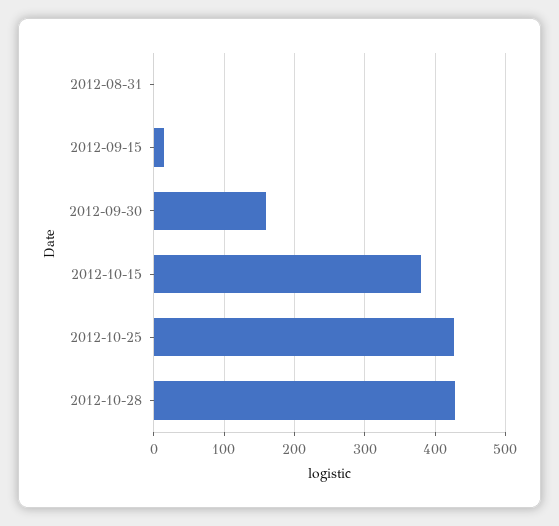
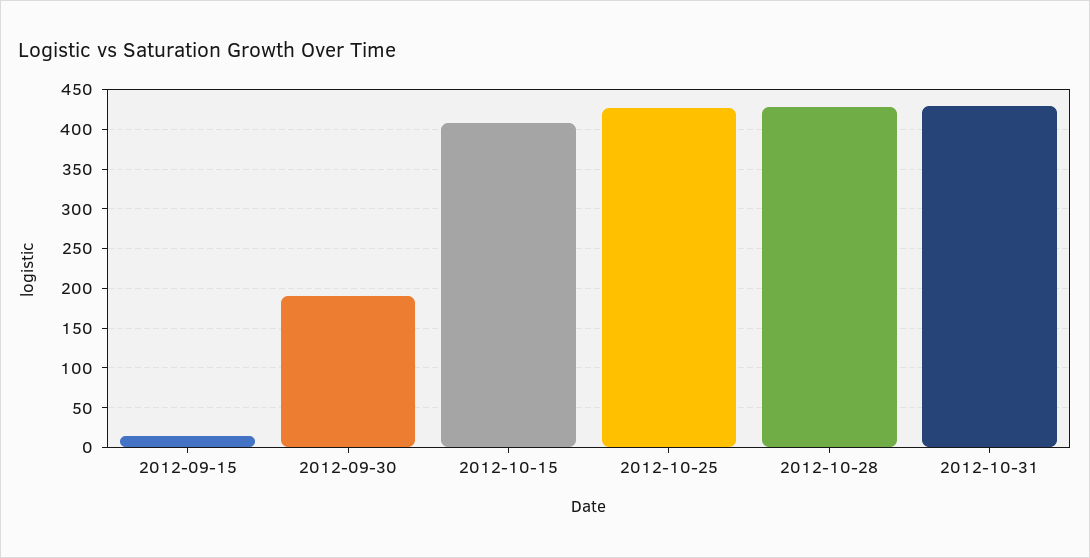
2012-08-31: 0 -> none
2012-09-30: 160 -> 190
2012-10-15: 380 -> 410
2012-10-31: none -> 430

